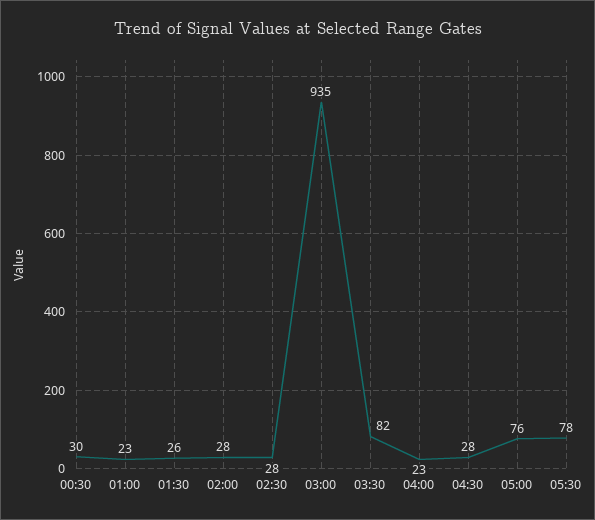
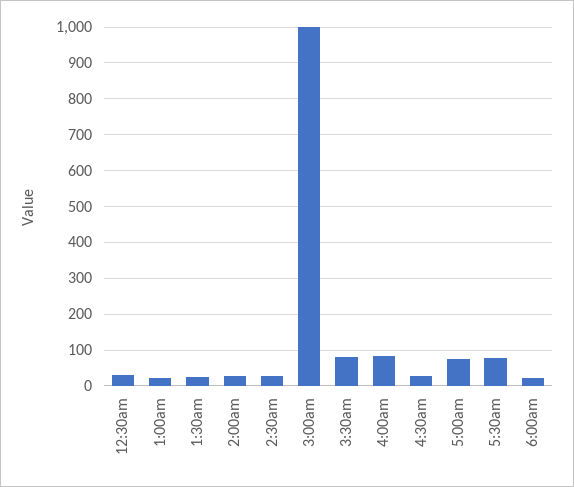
03:00: 935 -> 1000
04:00: 23 -> 80
6:00am: none -> 20

